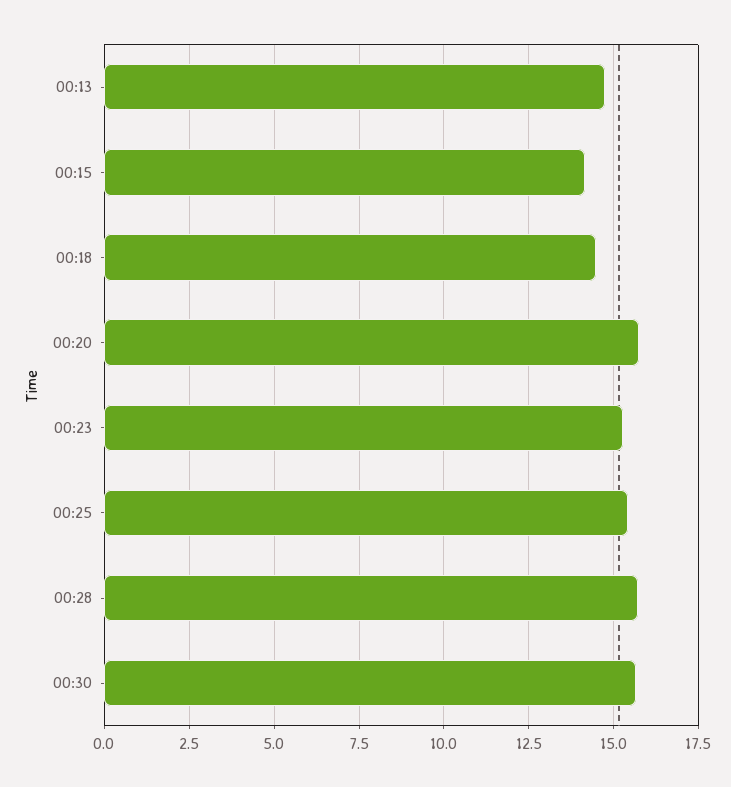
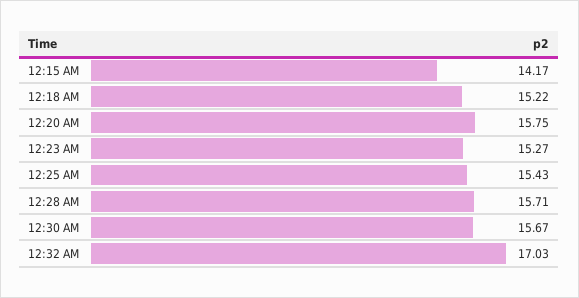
00:13: 14.75 -> none
00:18: 14.5 -> 15.22
12:32 AM: none -> 17.03

